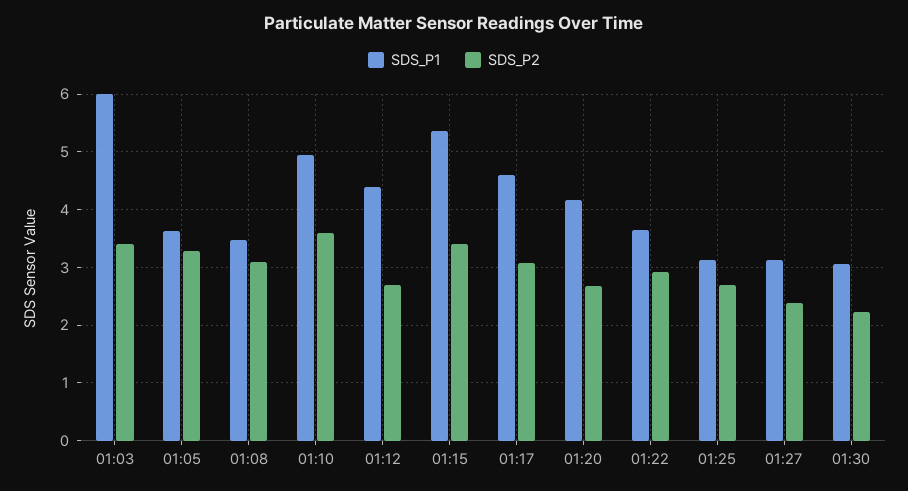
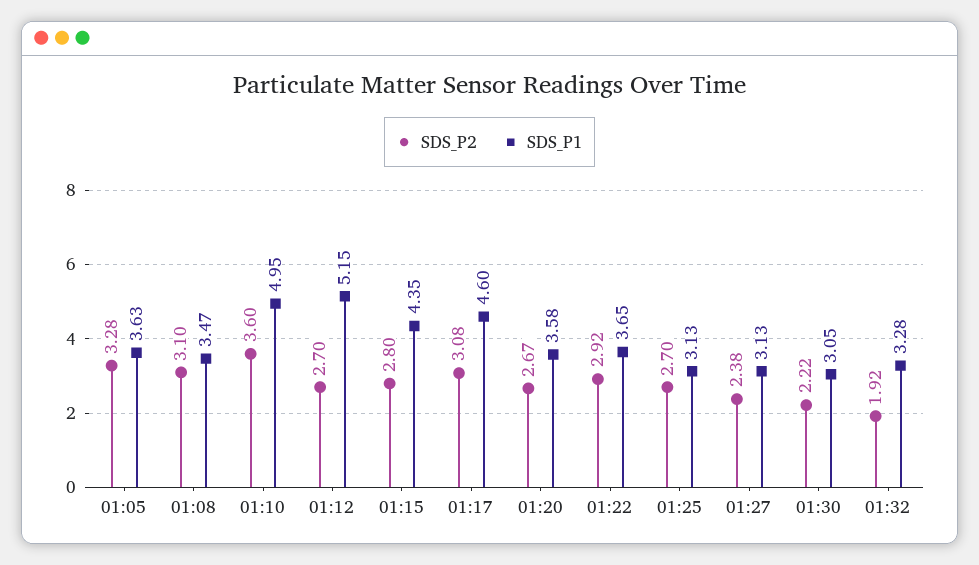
SDS_P1, 01:03: 6 -> none
SDS_P2, 01:03: 3.4 -> none
SDS_P1, 01:12: 4.4 -> 5.15
SDS_P1, 01:15: 5.4 -> 4.35
SDS_P2, 01:15: 3.4 -> 2.8
SDS_P1, 01:20: 4.2 -> 3.58
SDS_P2, 01:32: none -> 1.92
SDS_P1, 01:32: none -> 3.28

